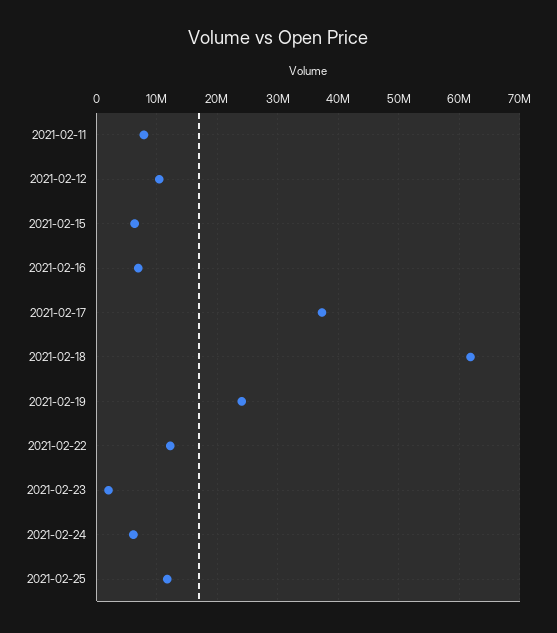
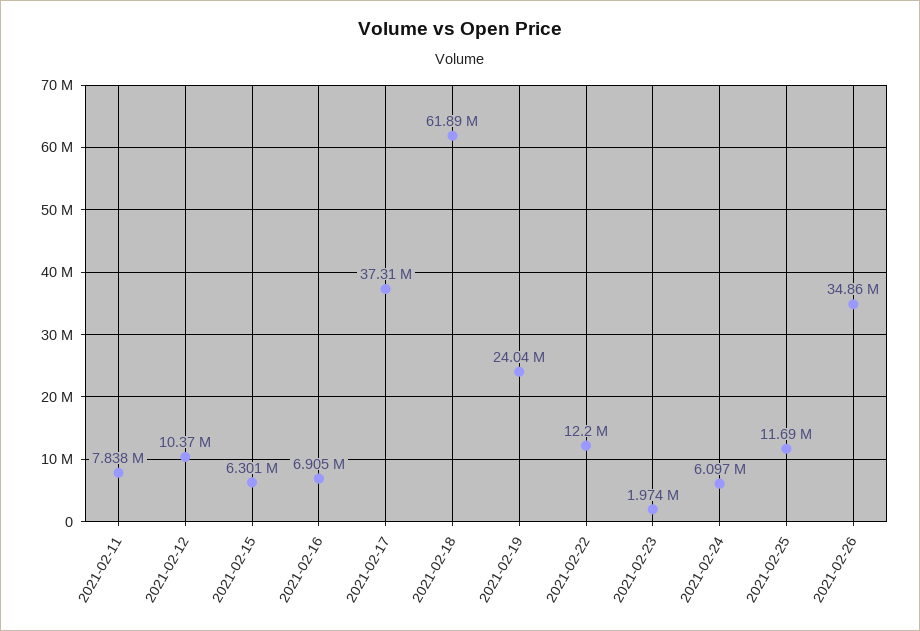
2021-02-26: none -> 34860000

